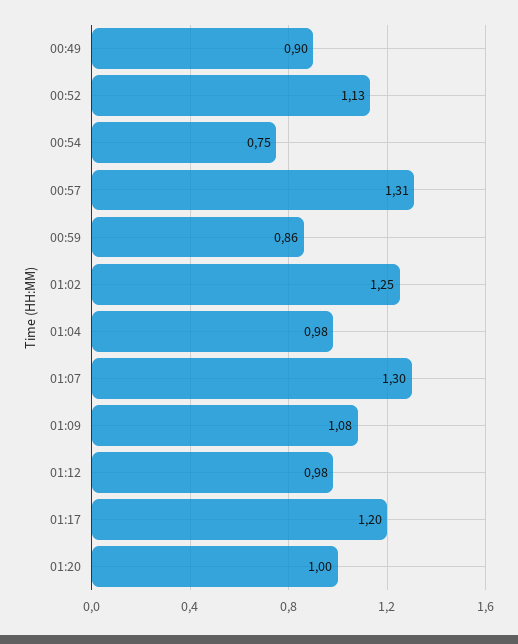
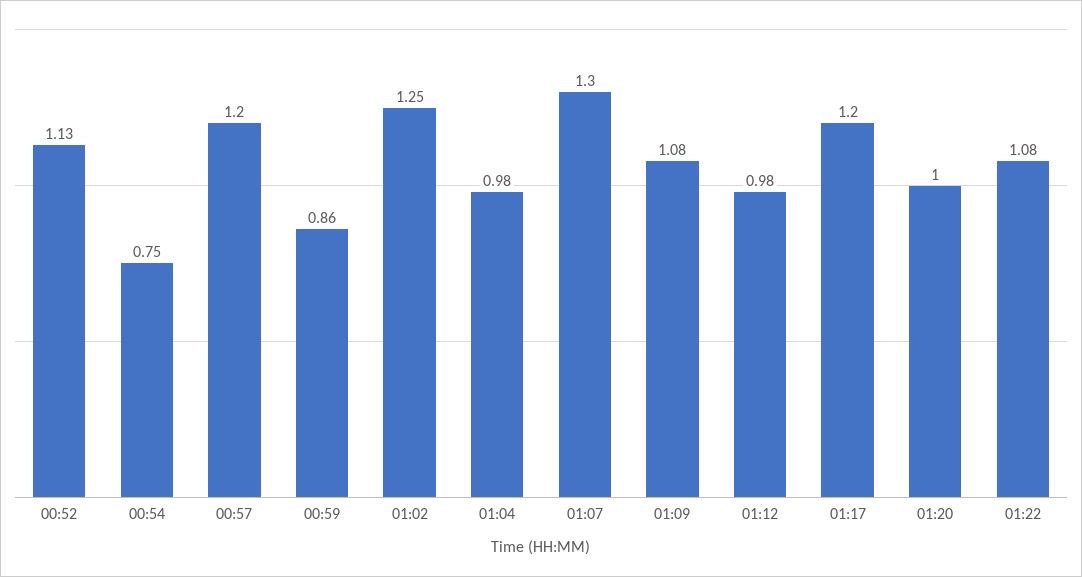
00:49: 0.9 -> none
00:57: 1.31 -> 1.2
01:22: none -> 1.08

